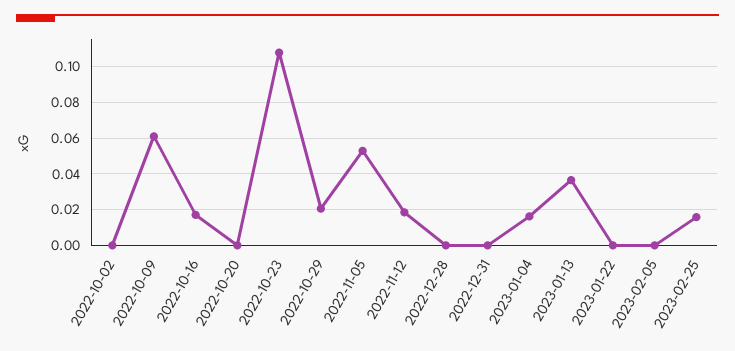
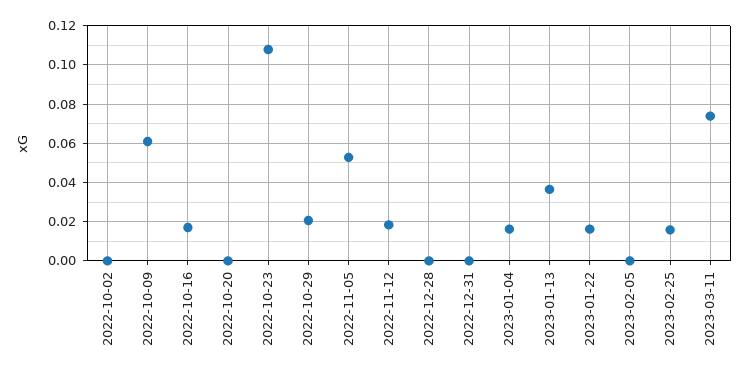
2023-01-22: 0 -> 0.015
2023-03-11: none -> 0.075

